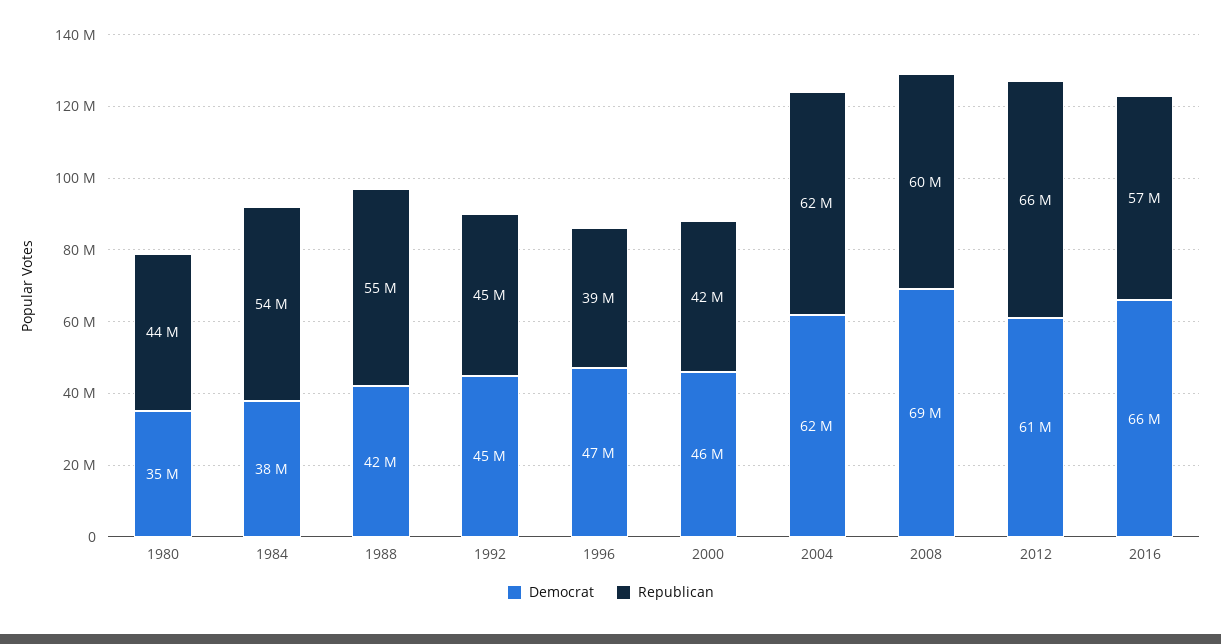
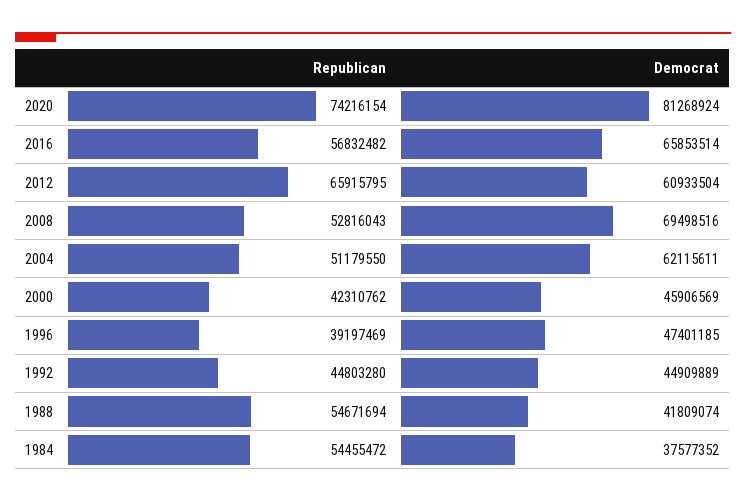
Democrat, 1980: 35000000 -> none
Republican, 1980: 44000000 -> none
Republican, 2004: 62000000 -> 51179550
Republican, 2008: 60000000 -> 52816043
Republican, 2020: none -> 74216154
Democrat, 2020: none -> 81268924

